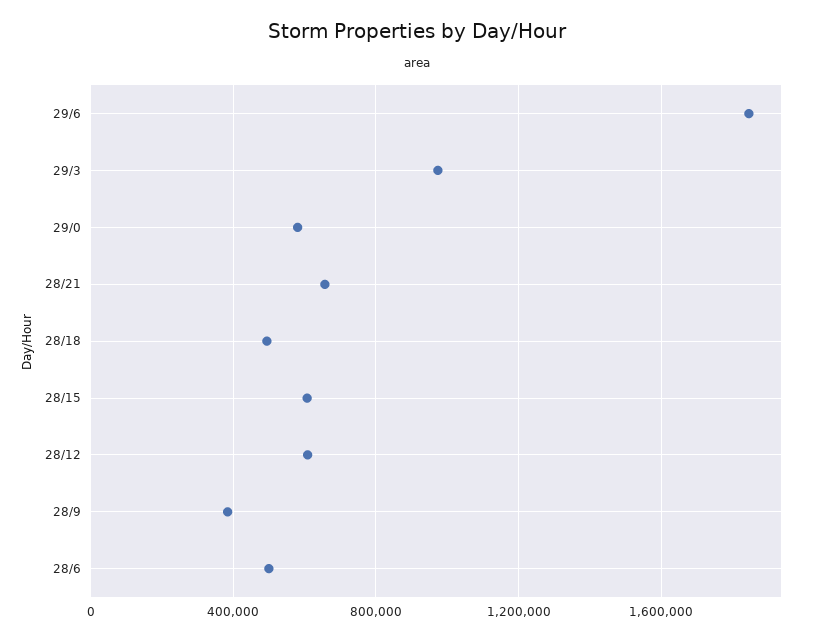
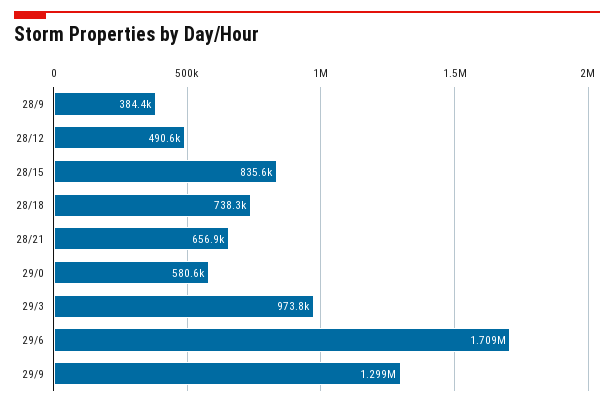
29/6: 1850000 -> 1709000
28/18: 500000 -> 738300
28/15: 600000 -> 835600
28/12: 600000 -> 490600
28/6: 500000 -> none
29/9: none -> 1299000

